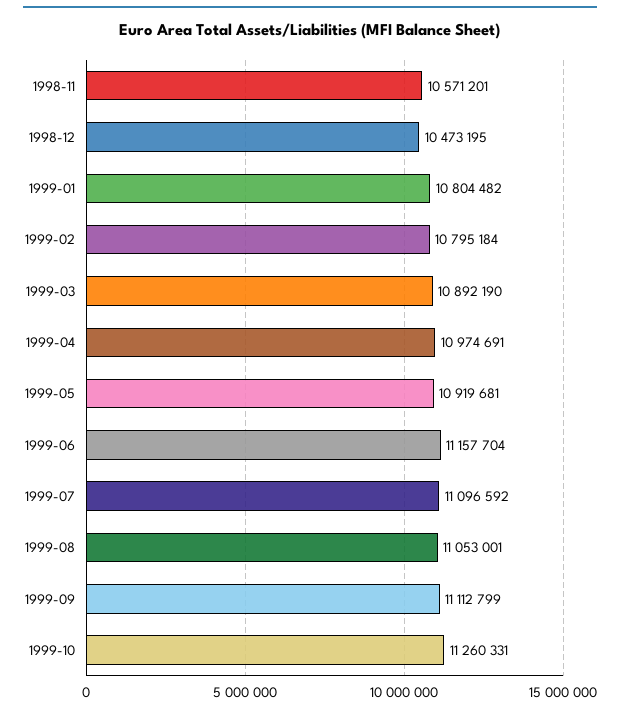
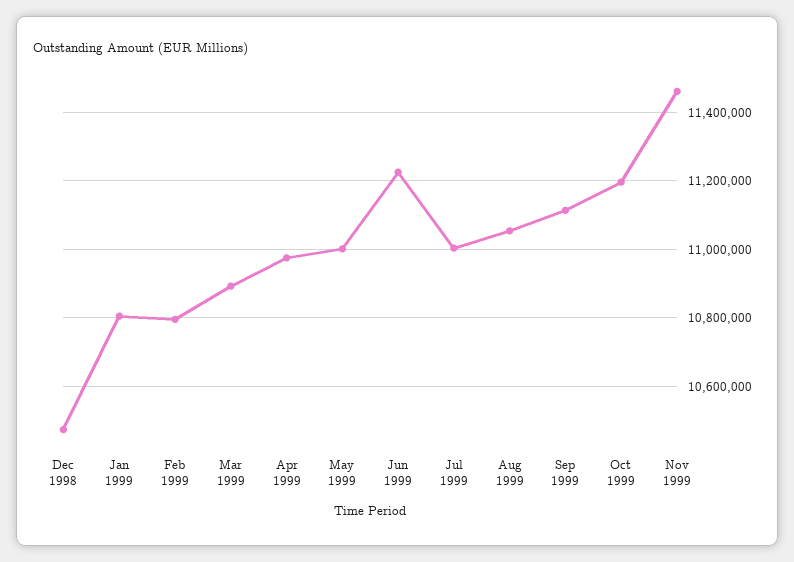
1998-11: 10571201 -> none
1999-05: 10919681 -> 11000000
1999-06: 11157704 -> 11220000
1999-07: 11096592 -> 11000000
1999-10: 11260331 -> 11200000
Nov 1999: none -> 11460000

